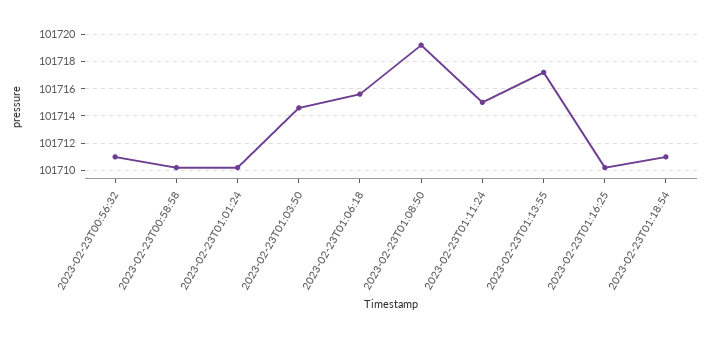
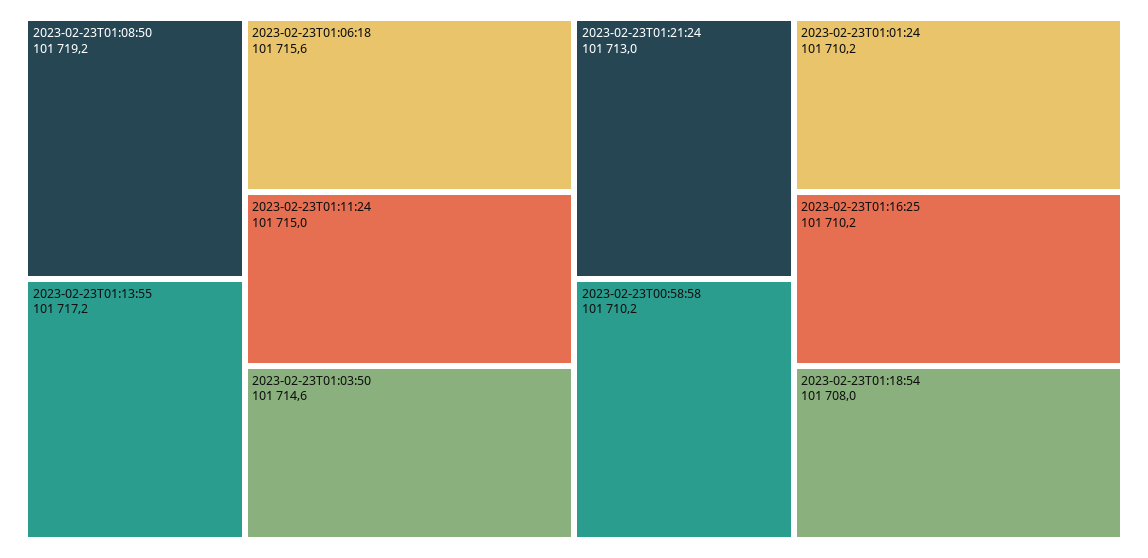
2023-02-23T00:56:32: 101711 -> none
2023-02-23T01:18:54: 101711 -> 101708
2023-02-23T01:21:24: none -> 101713

